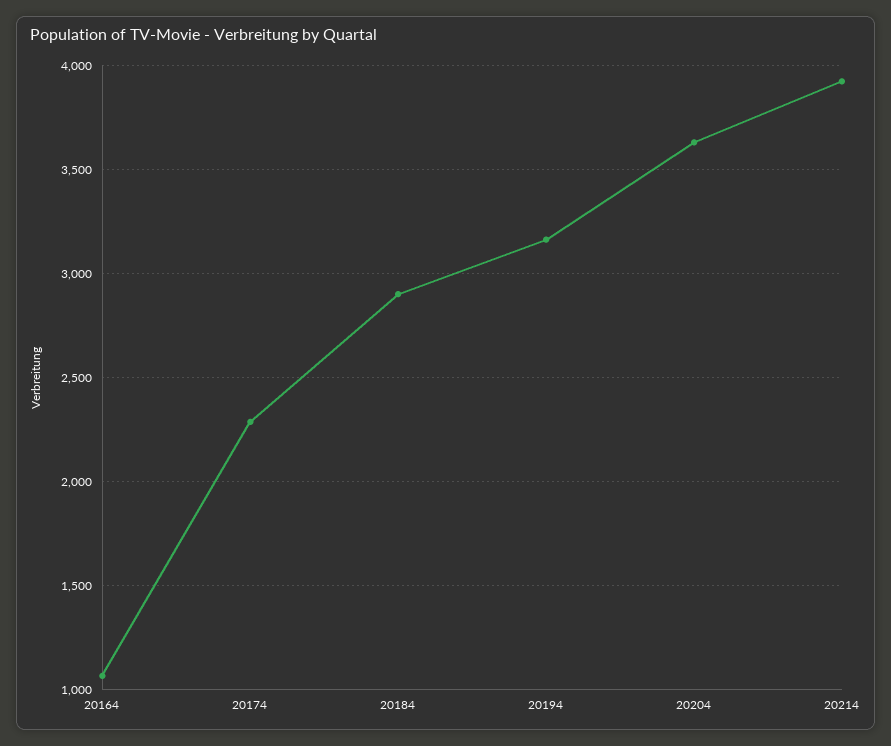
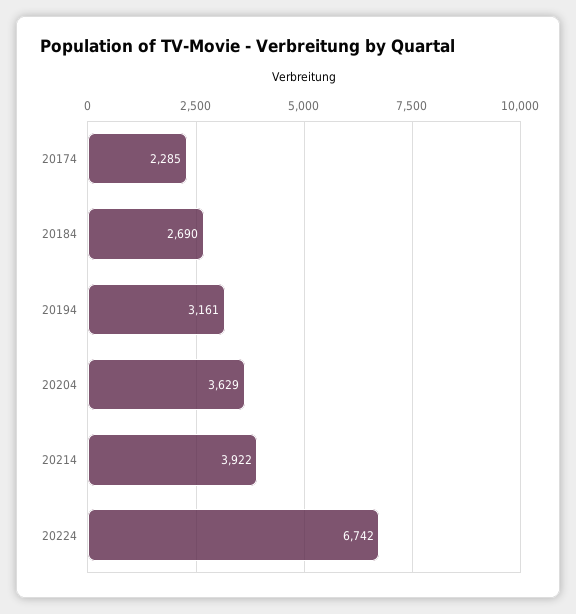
20164: 1050 -> none
20184: 2900 -> 2690
20224: none -> 6742

